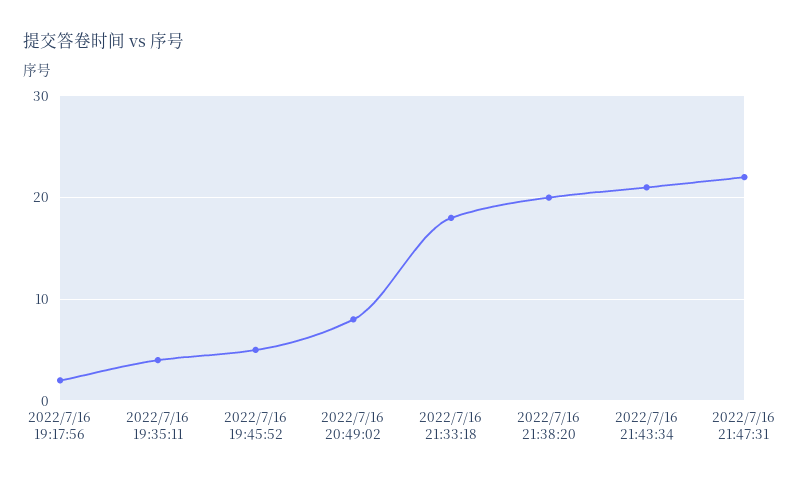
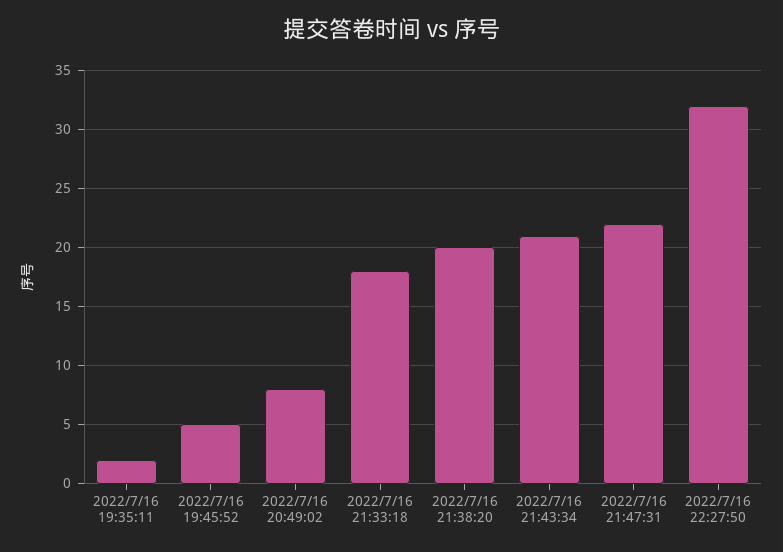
2022/7/16 19:17:56: 2 -> none
2022/7/16 19:35:11: 4 -> 2
2022/7/16 22:27:50: none -> 32

